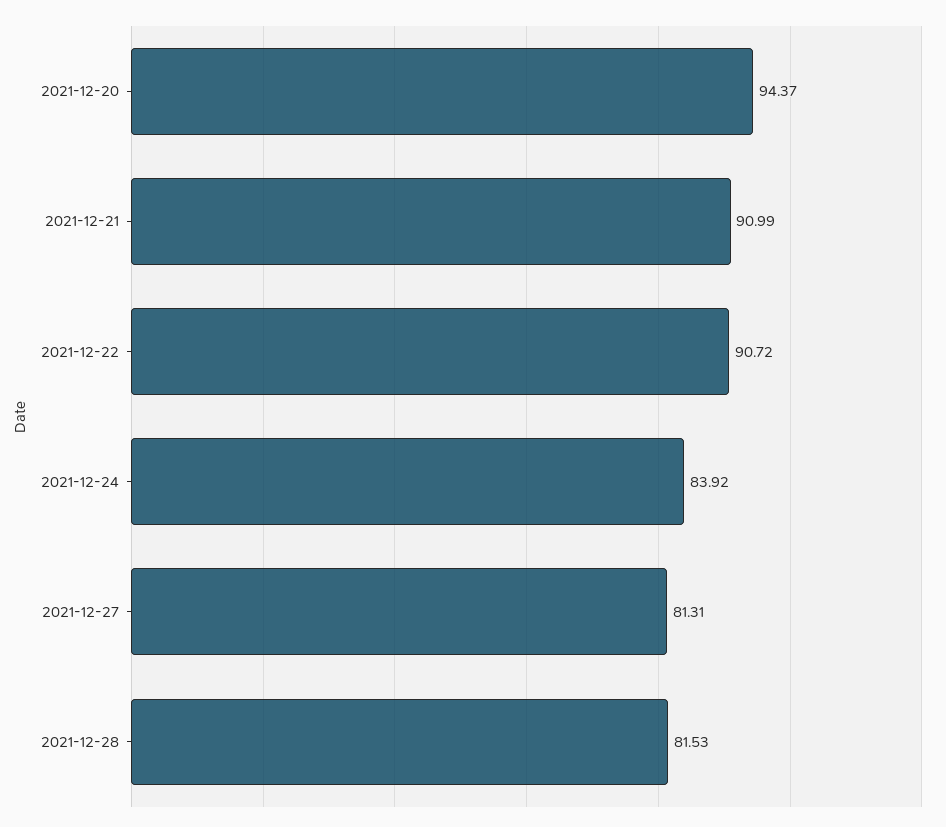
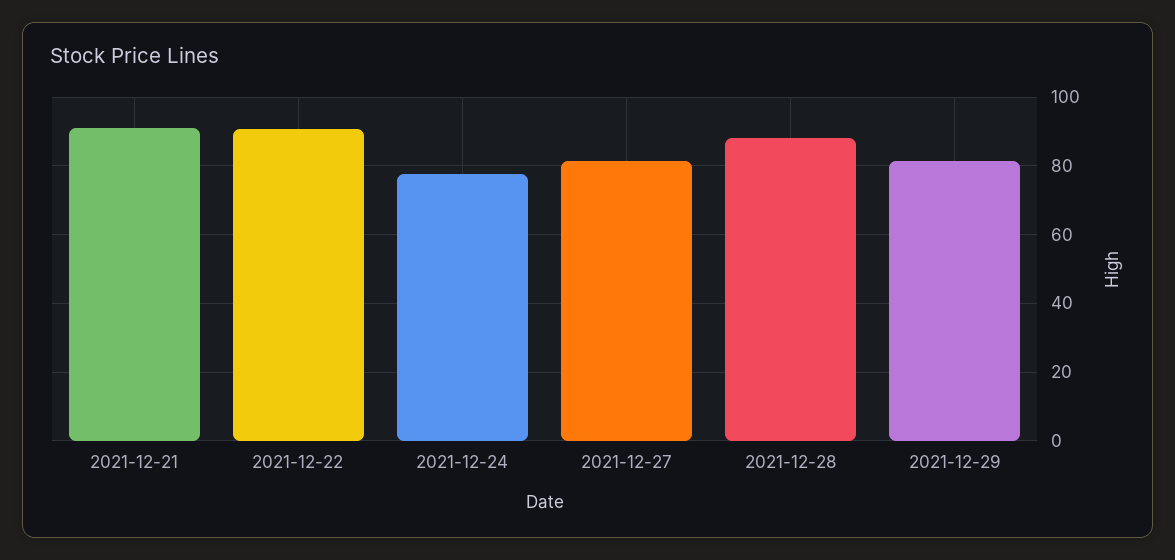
2021-12-20: 94.37 -> none
2021-12-24: 83.92 -> 78
2021-12-28: 81.53 -> 88
2021-12-29: none -> 82

